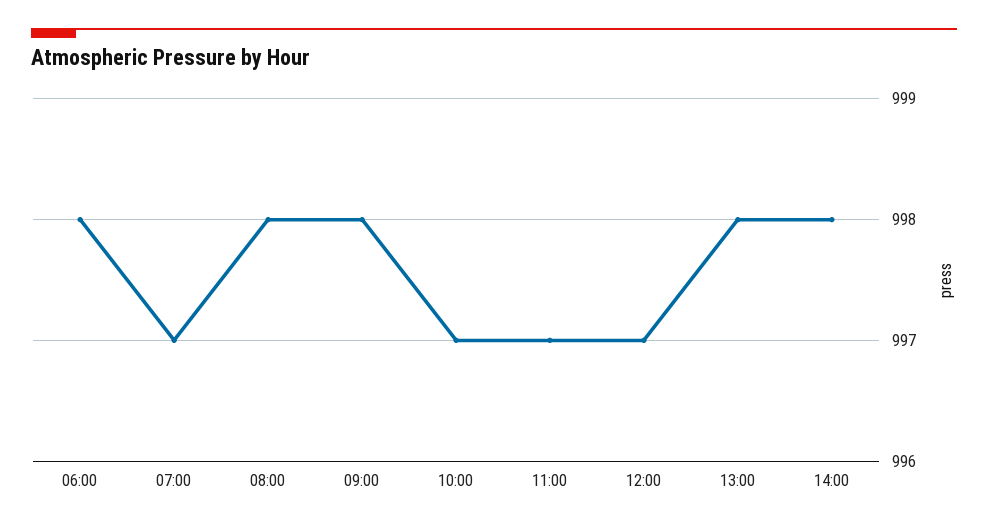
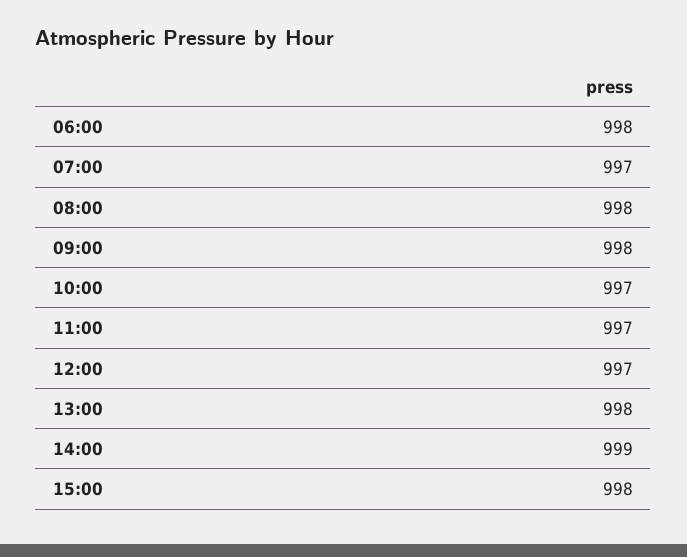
14:00: 998 -> 999
15:00: none -> 998

